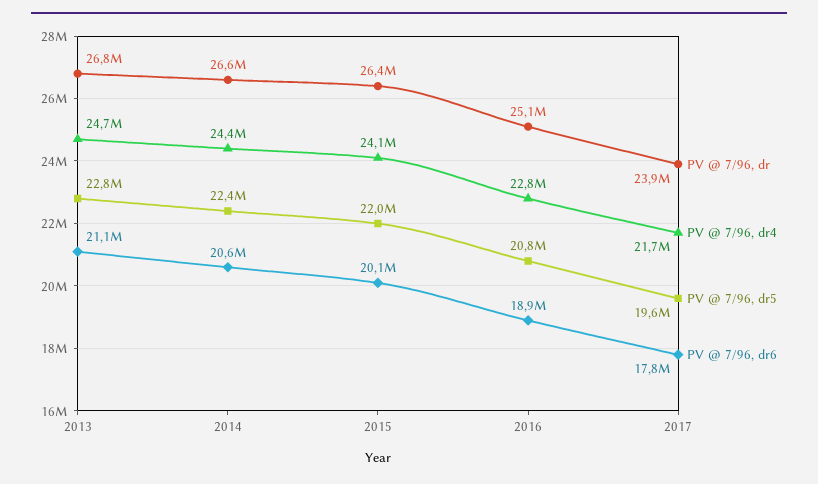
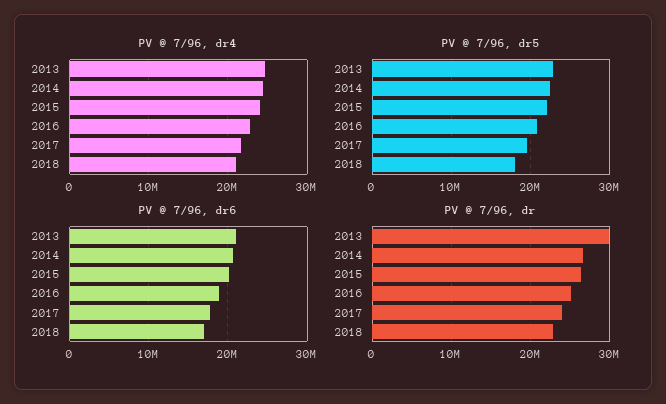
PV @ 7/96, dr, 2013: 26800000 -> 30000000
PV @ 7/96, dr4, 2018: none -> 21000000
PV @ 7/96, dr5, 2018: none -> 18000000
PV @ 7/96, dr6, 2018: none -> 17000000
PV @ 7/96, dr, 2018: none -> 23000000

